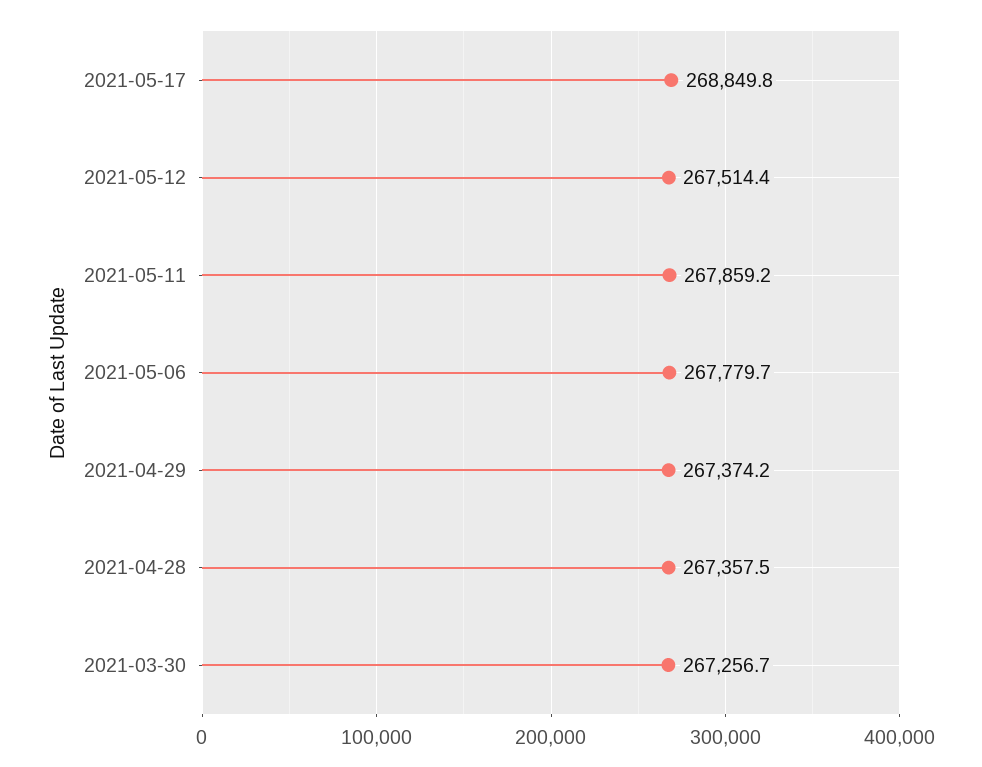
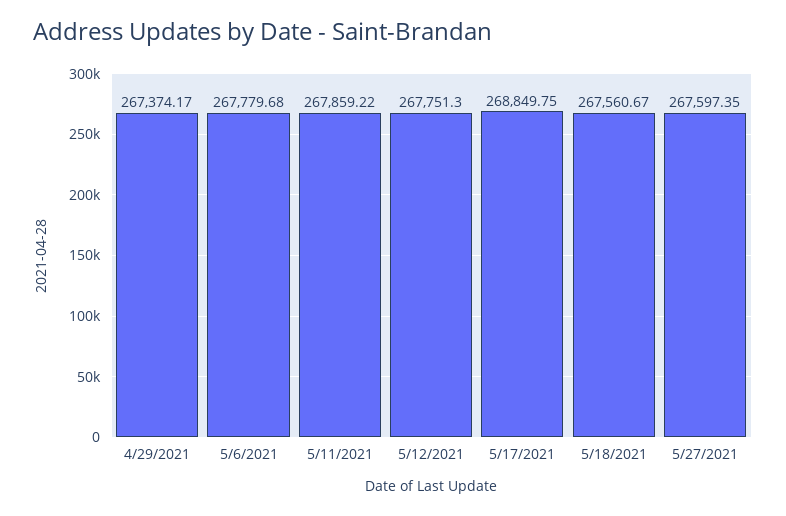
2021-05-12: 267514.4 -> 267751.3
2021-04-28: 267357.5 -> none
2021-03-30: 267256.7 -> none
5/18/2021: none -> 267560.67
5/27/2021: none -> 267597.35

